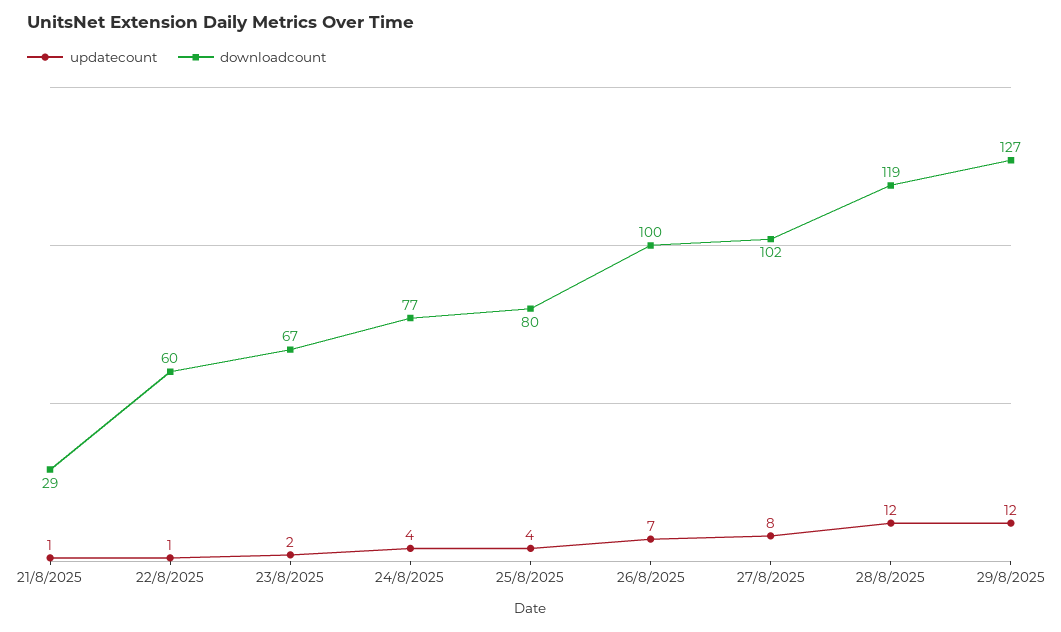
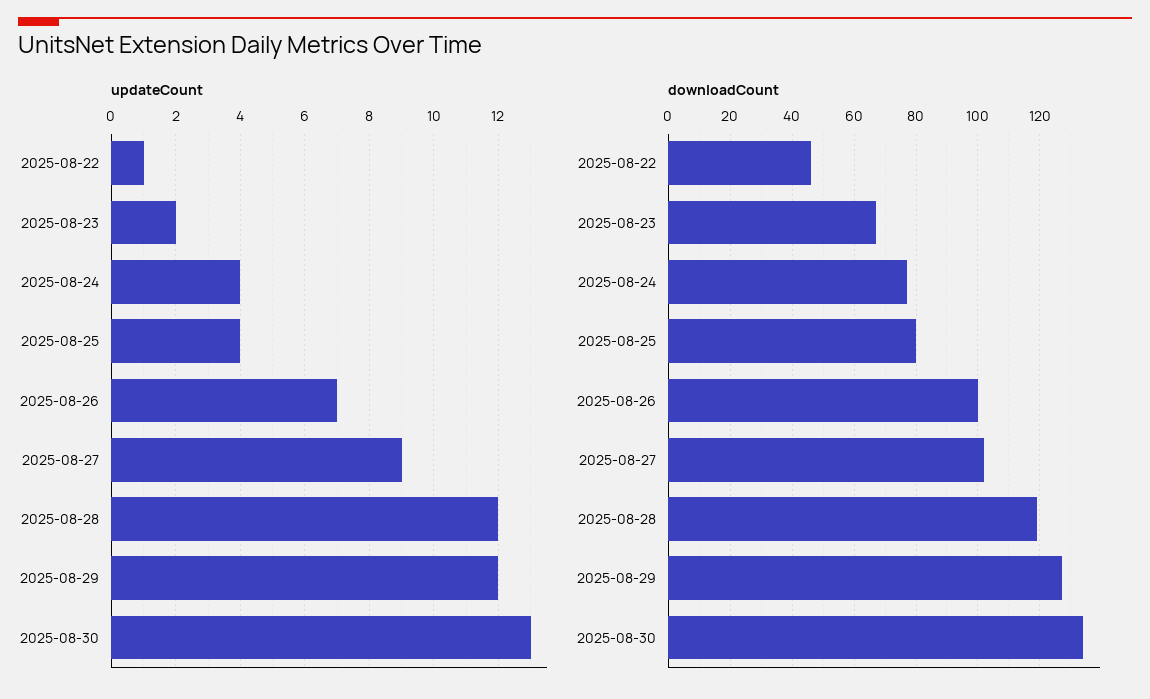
updatecount, 21/8/2025: 1 -> none
downloadcount, 21/8/2025: 29 -> none
downloadcount, 22/8/2025: 60 -> 45
updatecount, 27/8/2025: 8 -> 9
updatecount, 2025-08-30: none -> 13
downloadcount, 2025-08-30: none -> 135

